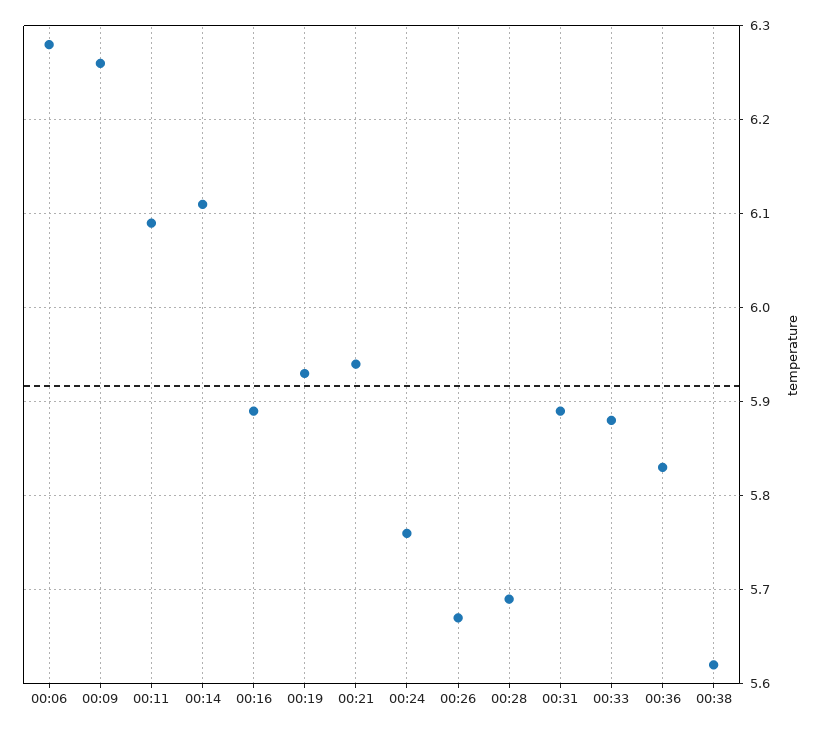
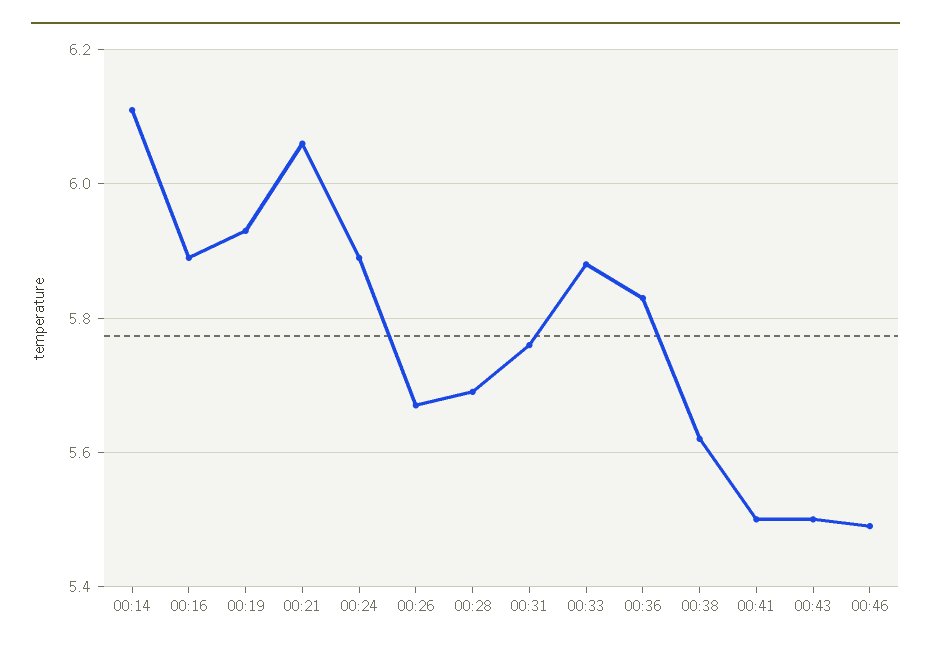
00:06: 6.28 -> none
00:09: 6.26 -> none
00:11: 6.09 -> none
00:21: 5.94 -> 6.05
00:24: 5.76 -> 5.9
00:31: 5.89 -> 5.75
00:41: none -> 5.5
00:43: none -> 5.5
00:46: none -> 5.5

